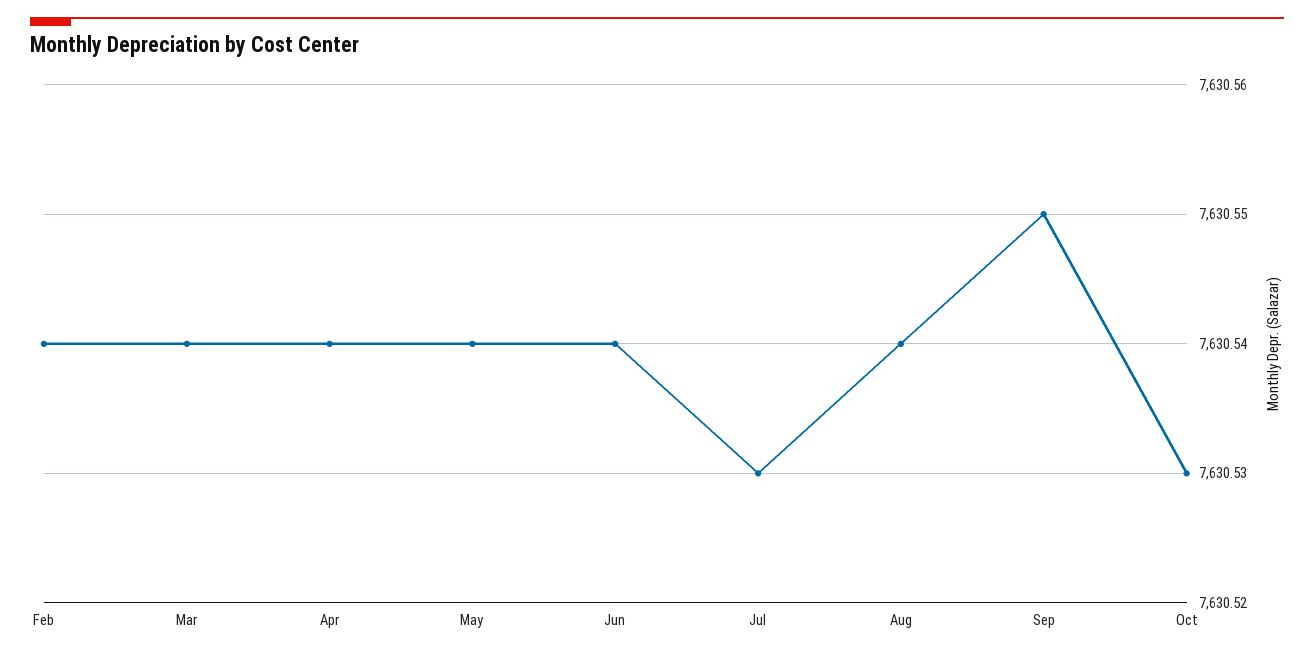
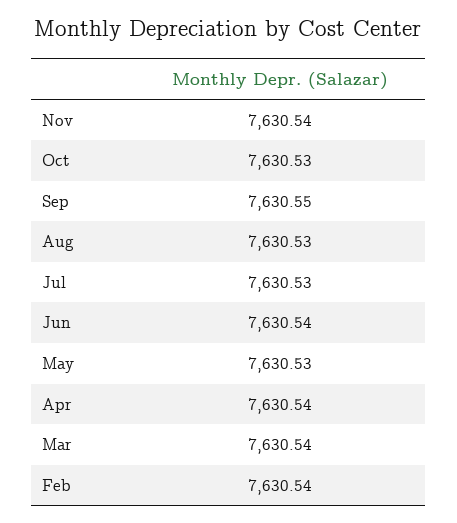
May: 7630.54 -> 7630.53
Aug: 7630.54 -> 7630.53
Nov: none -> 7630.54

